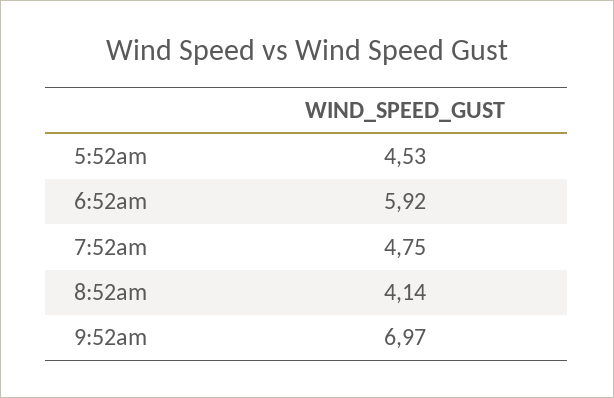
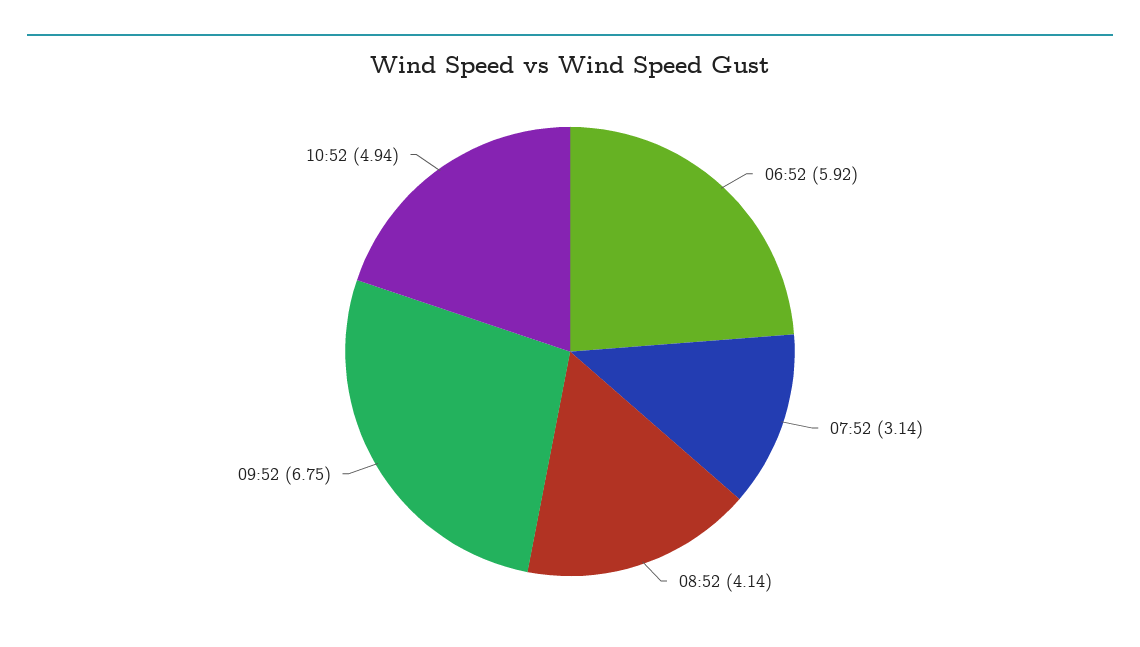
5:52am: 4.53 -> none
7:52am: 4.75 -> 3.14
9:52am: 6.97 -> 6.75
10:52: none -> 4.94

